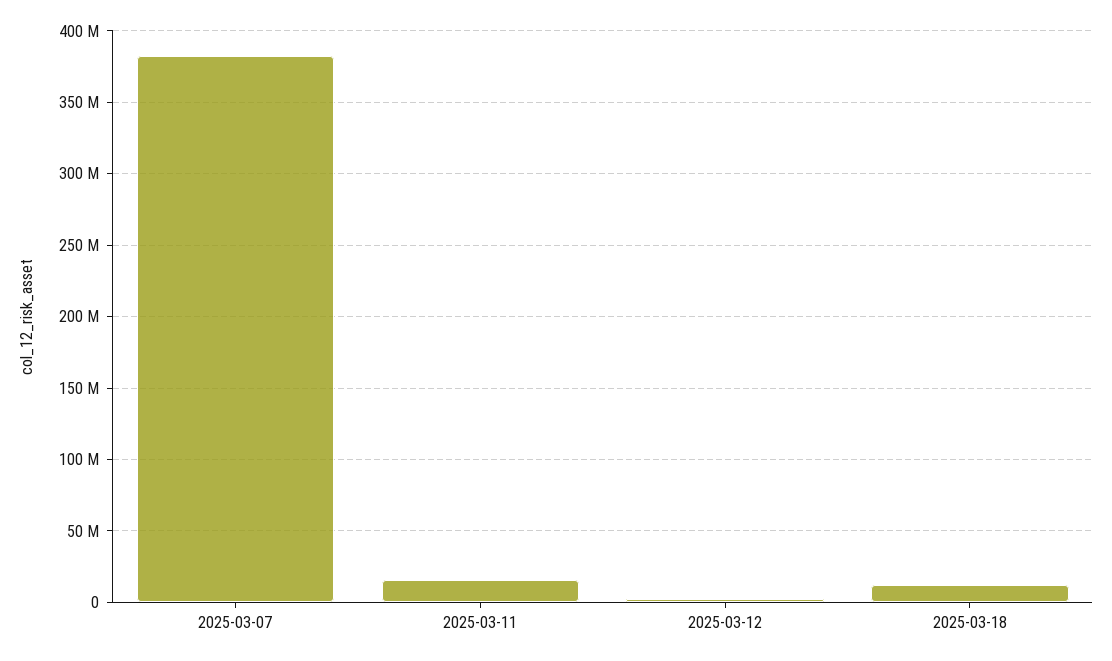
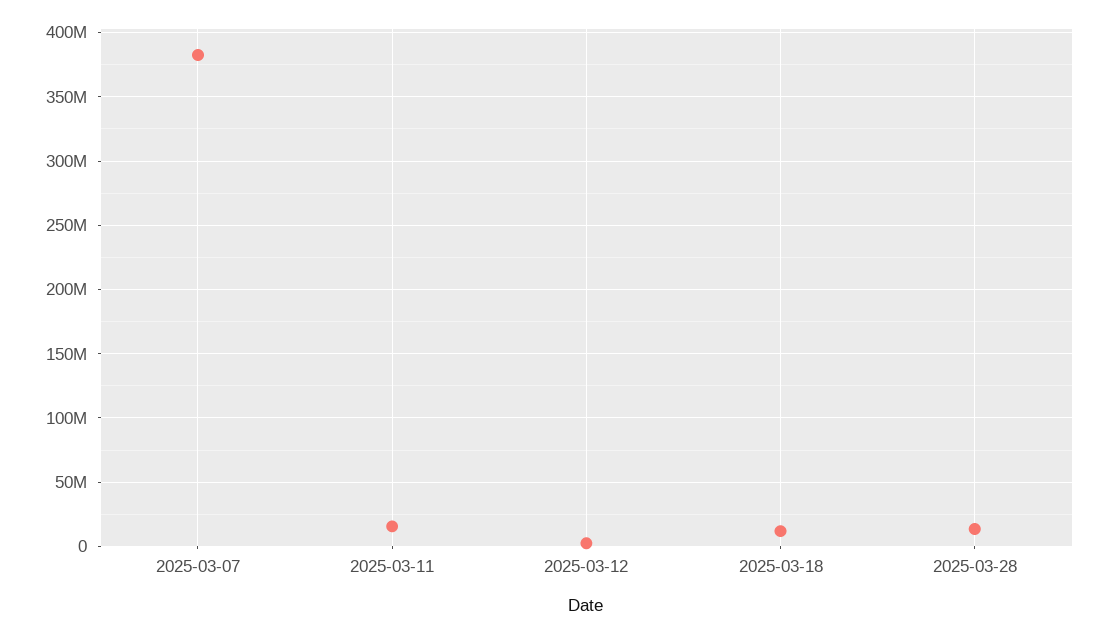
2025-03-28: none -> 15000000

